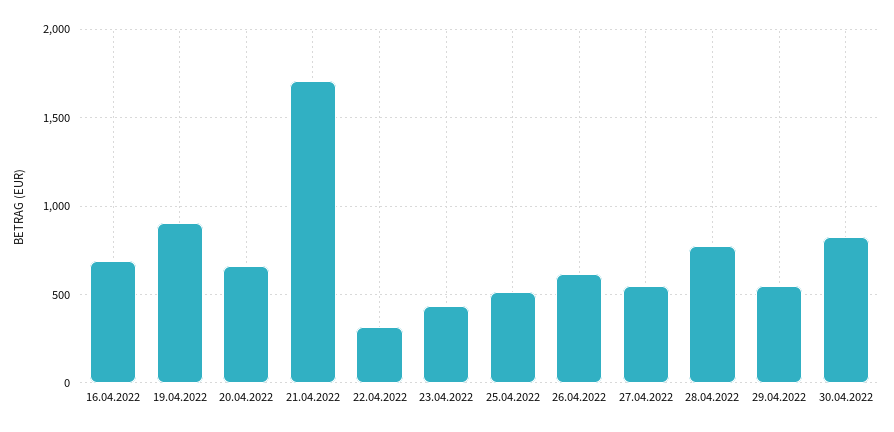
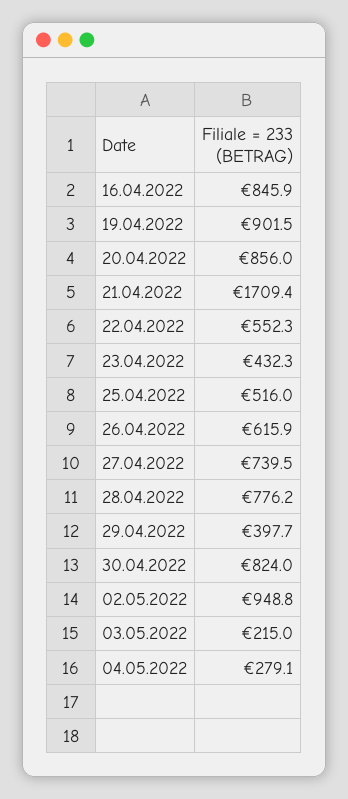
16.04.2022: 700 -> 845.9
20.04.2022: 650 -> 856
22.04.2022: 300 -> 552.3
27.04.2022: 550 -> 739.5
29.04.2022: 550 -> 397.7
02.05.2022: none -> 948.8
03.05.2022: none -> 215
04.05.2022: none -> 279.1

